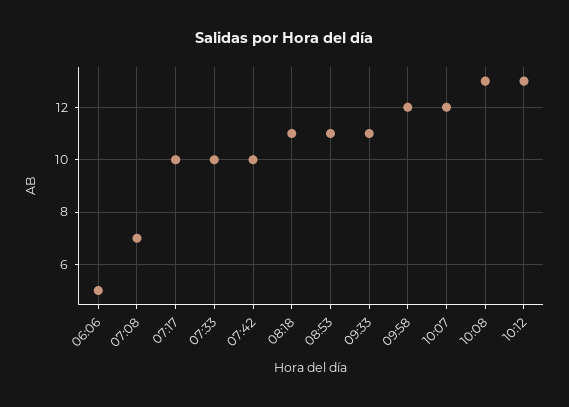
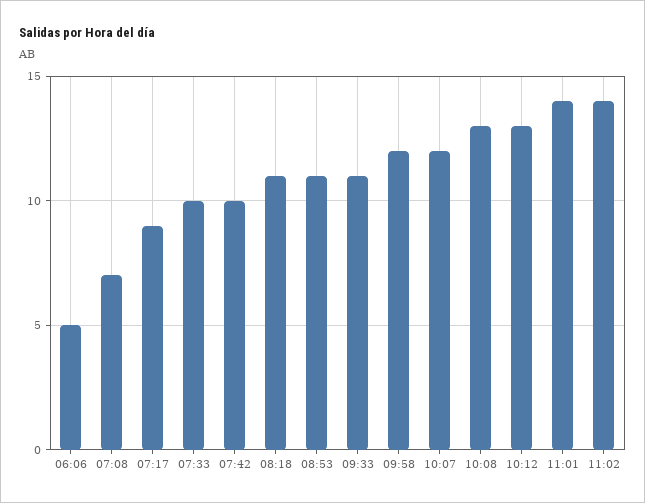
07:17: 10 -> 9
11:01: none -> 14
11:02: none -> 14

